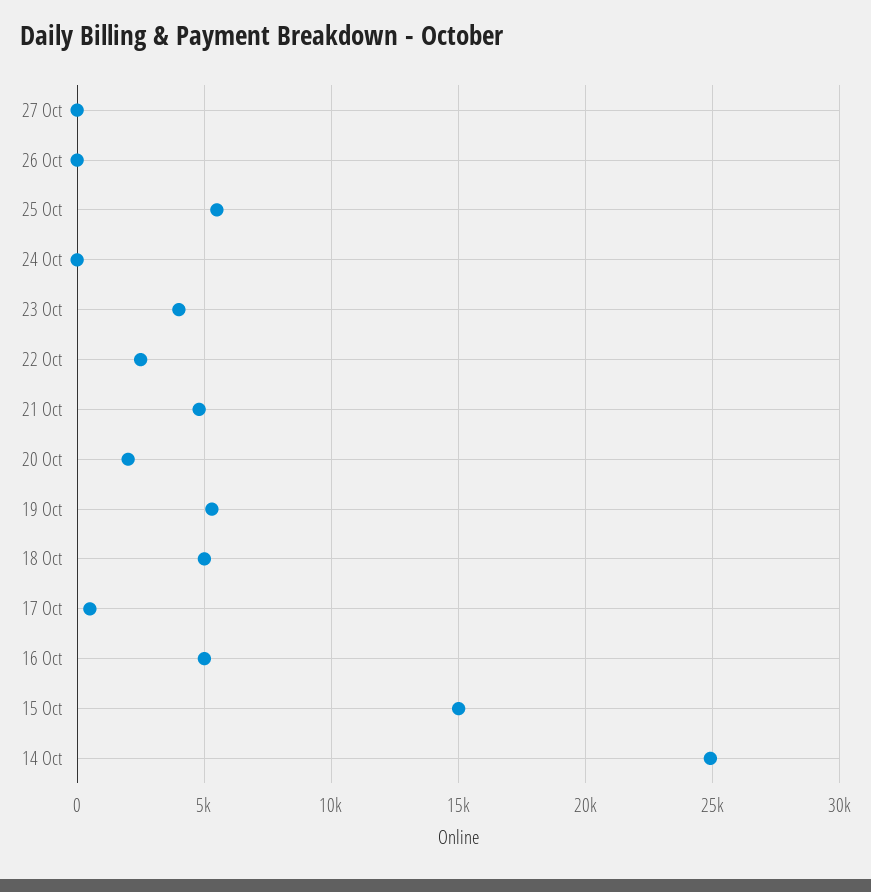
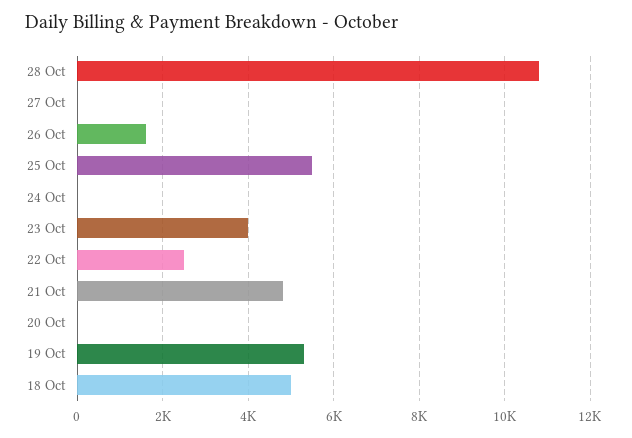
26 Oct: 0 -> 1600
20 Oct: 2000 -> 0
17 Oct: 500 -> none
16 Oct: 5000 -> none
15 Oct: 15000 -> none
14 Oct: 25000 -> none
28 Oct: none -> 10800

